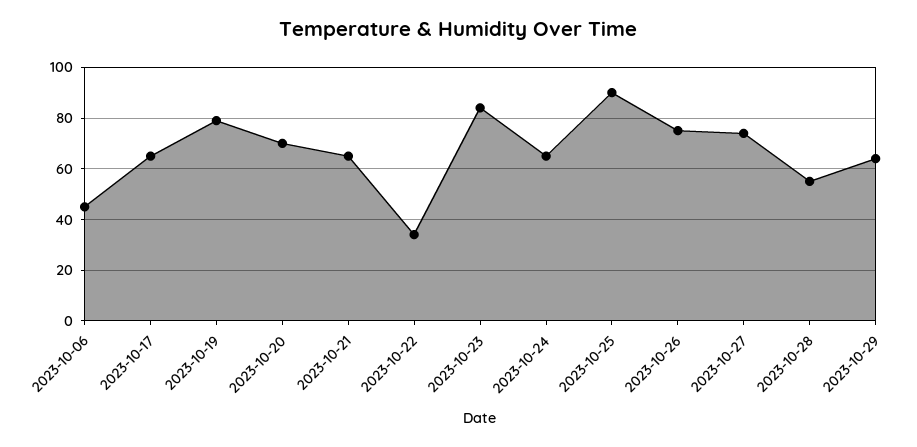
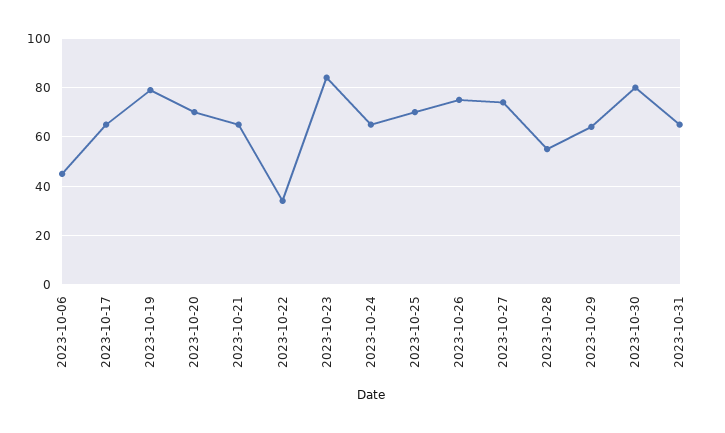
2023-10-25: 90 -> 70
2023-10-30: none -> 80
2023-10-31: none -> 65

